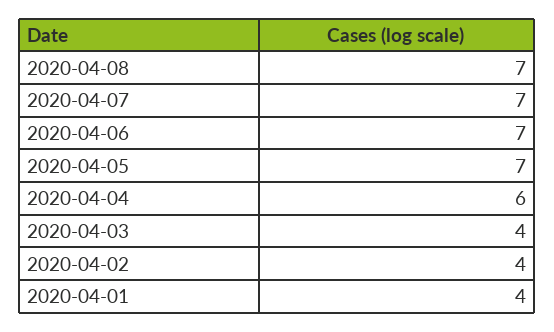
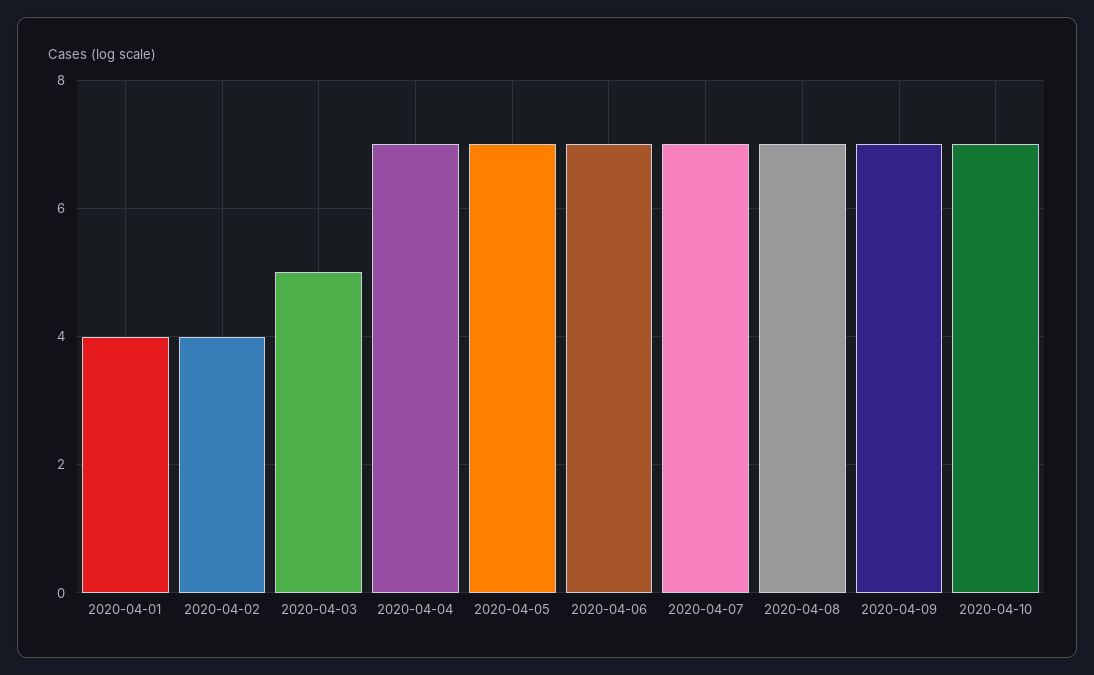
2020-04-04: 6 -> 7
2020-04-03: 4 -> 5
2020-04-09: none -> 7
2020-04-10: none -> 7

